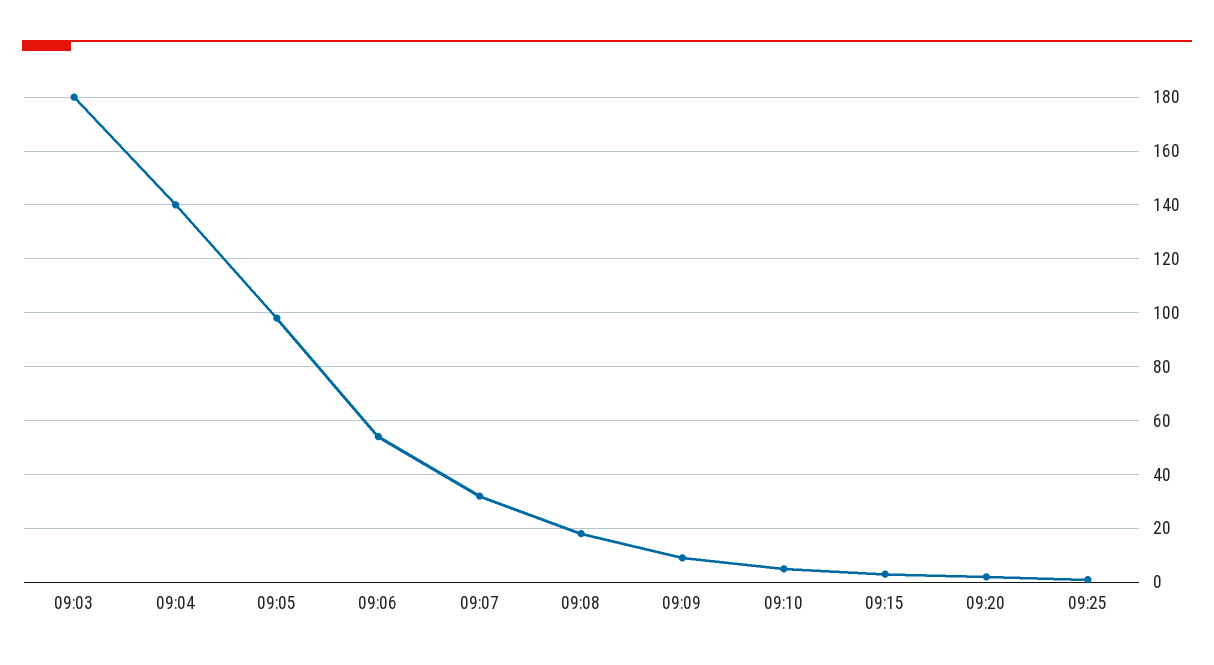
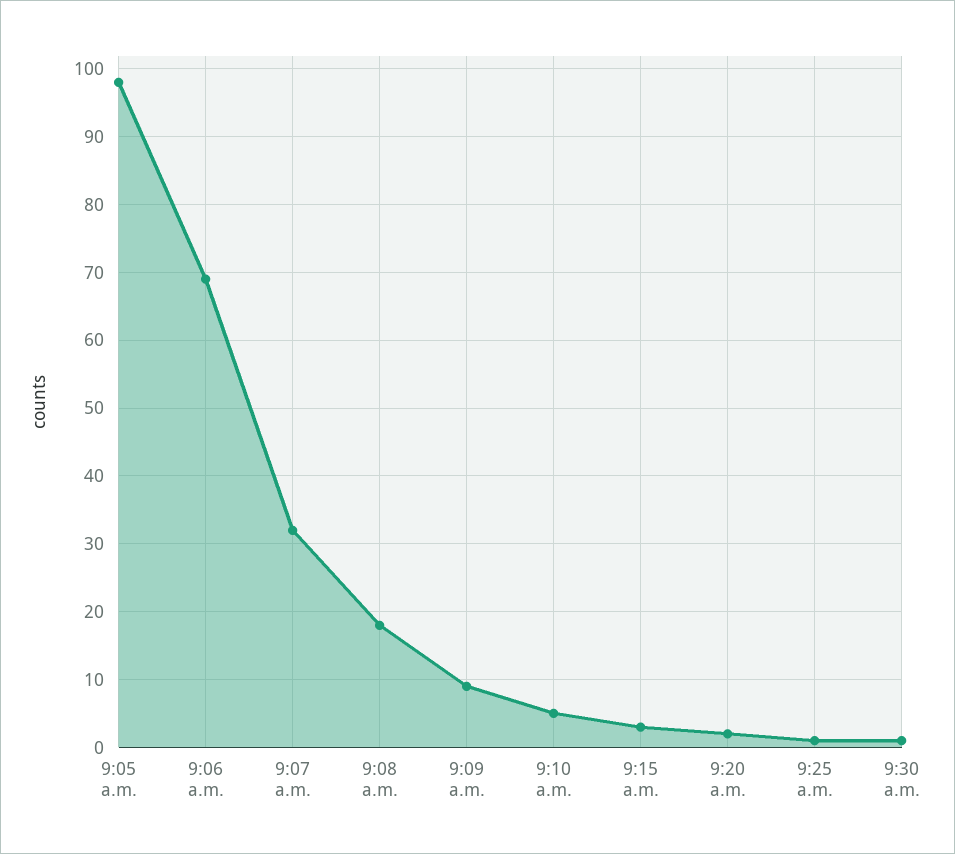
09:03: 180 -> none
09:04: 140 -> none
09:06: 55 -> 69
9:30 a.m.: none -> 1

